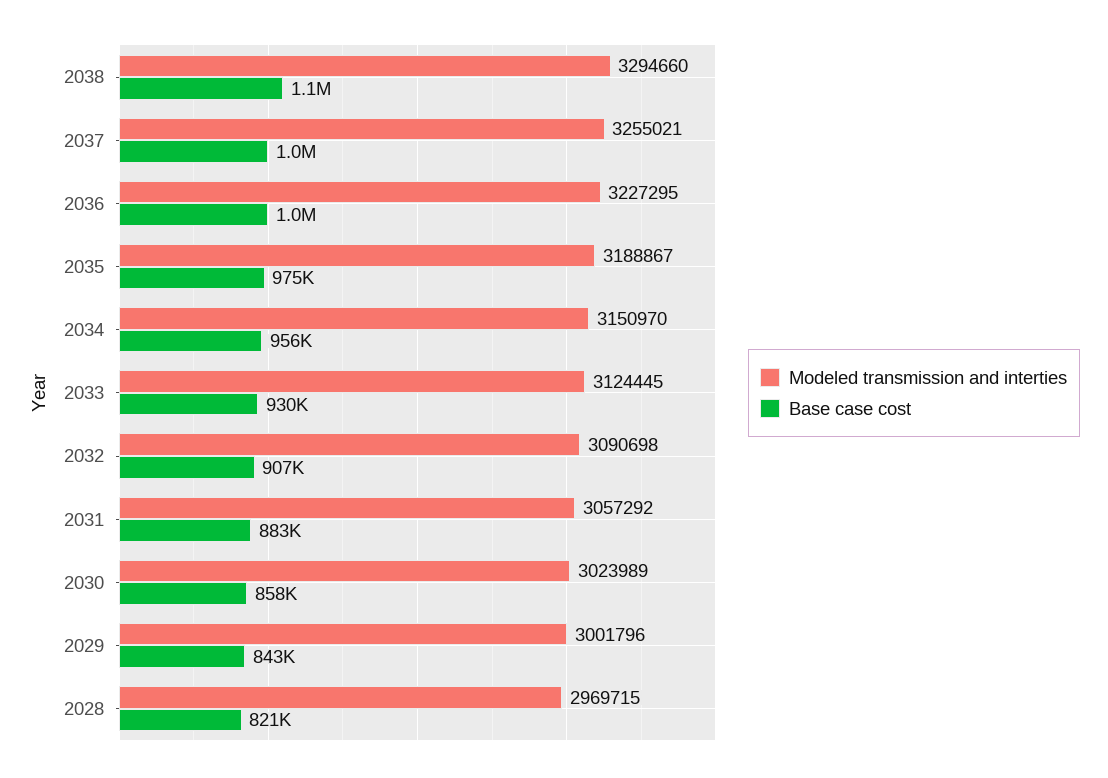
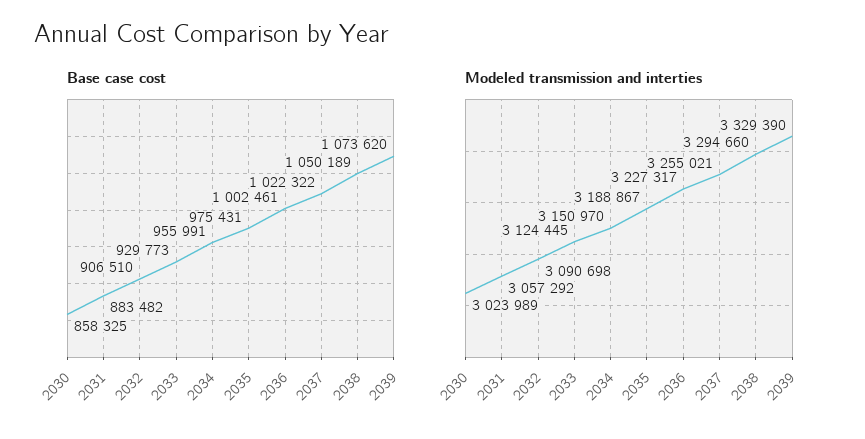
Modeled transmission and interties, 2036: 3227295 -> 3227317
Modeled transmission and interties, 2029: 3001796 -> none
Base case cost, 2029: 843000 -> none
Modeled transmission and interties, 2028: 2969715 -> none
Base case cost, 2028: 821000 -> none
Base case cost, 2039: none -> 1073620
Modeled transmission and interties, 2039: none -> 3329390

